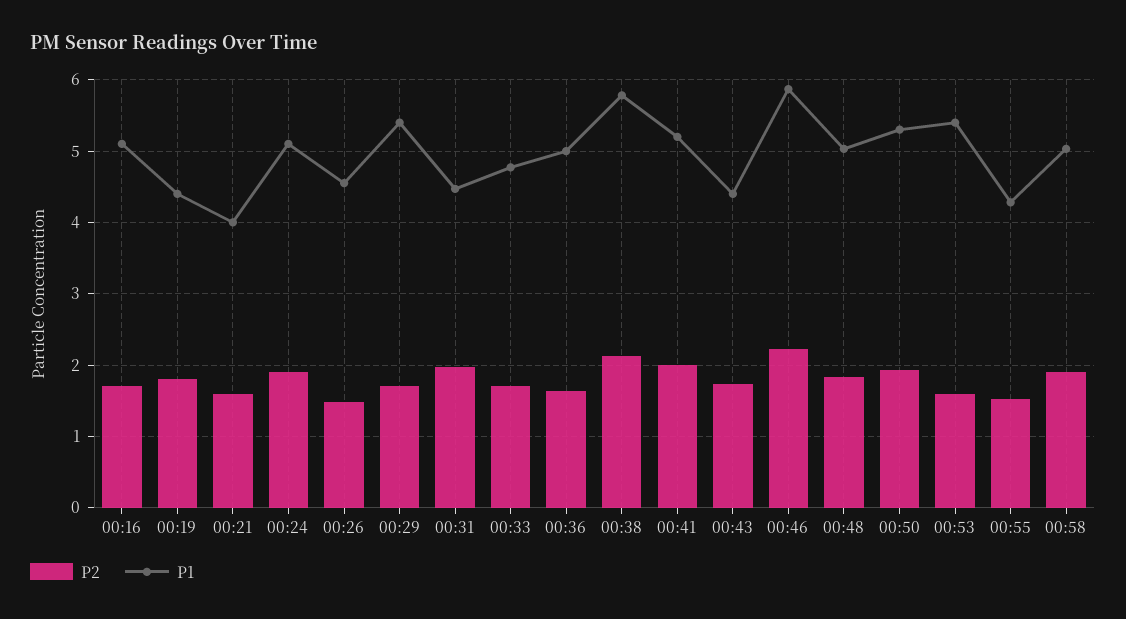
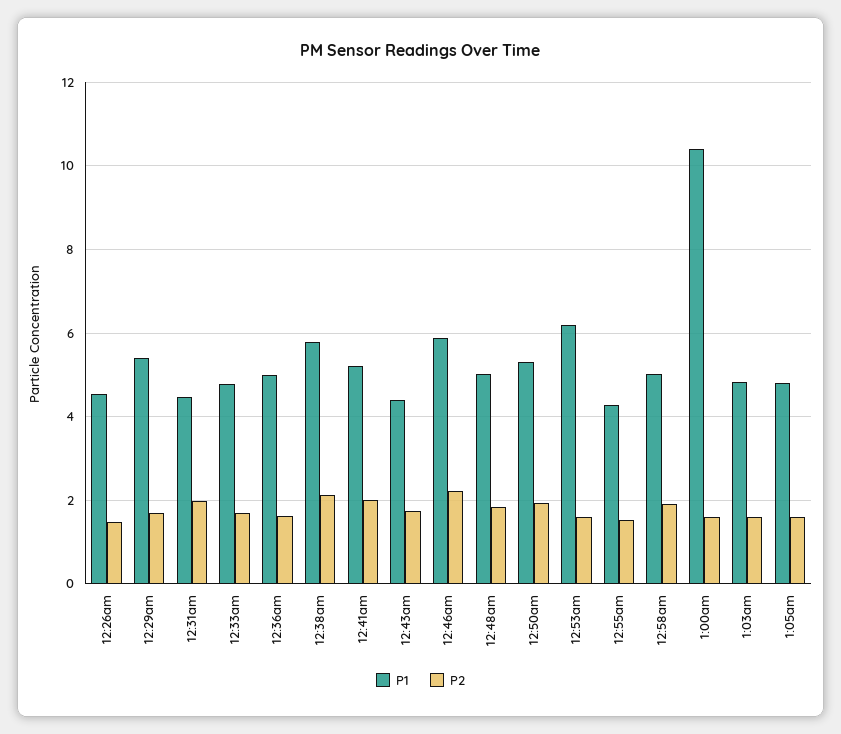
P2, 00:16: 1.7 -> none
P1, 00:16: 5.1 -> none
P2, 00:19: 1.8 -> none
P1, 00:19: 4.4 -> none
P2, 00:21: 1.6 -> none
P1, 00:21: 4 -> none
P2, 00:24: 1.9 -> none
P1, 00:24: 5.1 -> none
P1, 00:53: 5.4 -> 6.2
P1, 1:00am: none -> 10.4
P2, 1:00am: none -> 1.6
P1, 1:03am: none -> 4.8
P2, 1:03am: none -> 1.6
P1, 1:05am: none -> 4.8
P2, 1:05am: none -> 1.6

